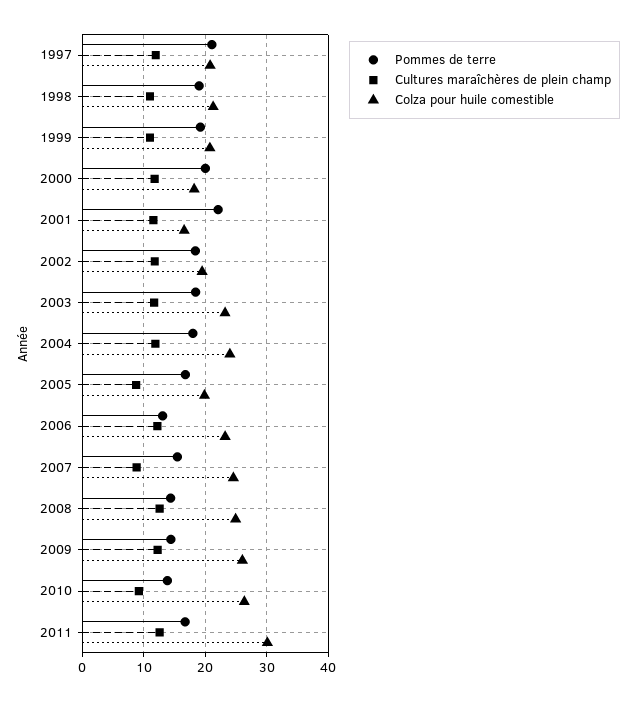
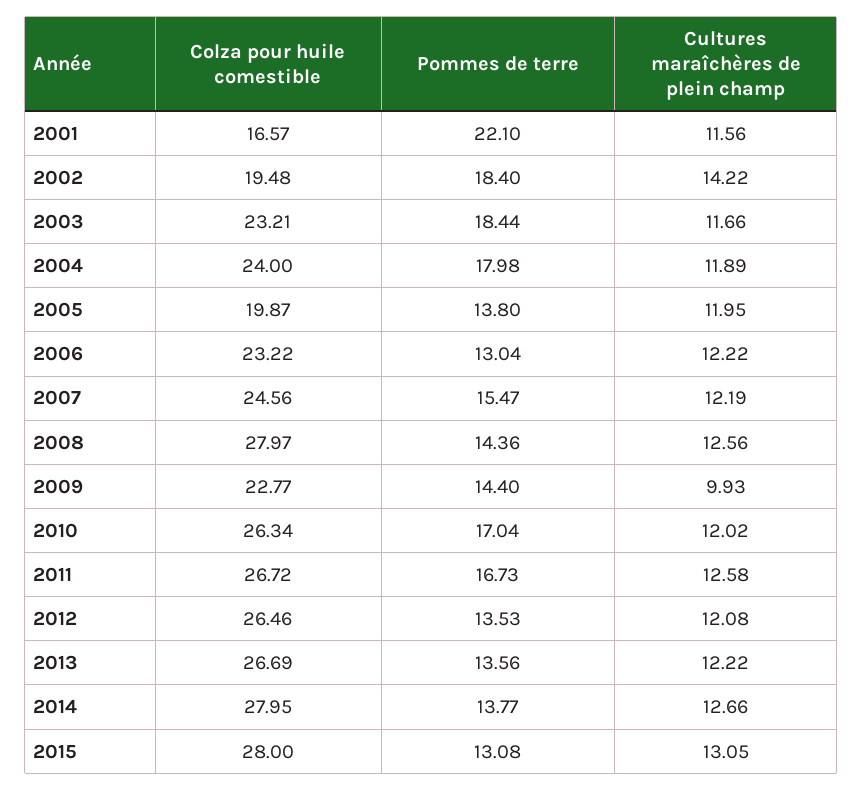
Pommes de terre, 1997: 21 -> none
Cultures maraîchères de plein champ, 1997: 12 -> none
Colza pour huile comestible, 1997: 21 -> none
Pommes de terre, 1998: 19 -> none
Cultures maraîchères de plein champ, 1998: 11 -> none
Colza pour huile comestible, 1998: 21 -> none
Pommes de terre, 1999: 19 -> none
Cultures maraîchères de plein champ, 1999: 11 -> none
Colza pour huile comestible, 1999: 21 -> none
Pommes de terre, 2000: 20 -> none
Cultures maraîchères de plein champ, 2000: 12 -> none
Colza pour huile comestible, 2000: 18 -> none
Cultures maraîchères de plein champ, 2002: 12 -> 14.22
Pommes de terre, 2005: 17 -> 13.8
Cultures maraîchères de plein champ, 2005: 9 -> 11.95
Cultures maraîchères de plein champ, 2007: 9 -> 12.19
Colza pour huile comestible, 2008: 25 -> 27.97
Cultures maraîchères de plein champ, 2009: 12 -> 9.93
Colza pour huile comestible, 2009: 26 -> 22.77
Pommes de terre, 2010: 14 -> 17.04
Cultures maraîchères de plein champ, 2010: 9 -> 12.02
Colza pour huile comestible, 2011: 30 -> 26.72
Colza pour huile comestible, 2012: none -> 26.46
Pommes de terre, 2012: none -> 13.53
Cultures maraîchères de plein champ, 2012: none -> 12.08
Colza pour huile comestible, 2013: none -> 26.69
Pommes de terre, 2013: none -> 13.56
Cultures maraîchères de plein champ, 2013: none -> 12.22
Colza pour huile comestible, 2014: none -> 27.95
Pommes de terre, 2014: none -> 13.77
Cultures maraîchères de plein champ, 2014: none -> 12.66
Colza pour huile comestible, 2015: none -> 28
Pommes de terre, 2015: none -> 13.08
Cultures maraîchères de plein champ, 2015: none -> 13.05

